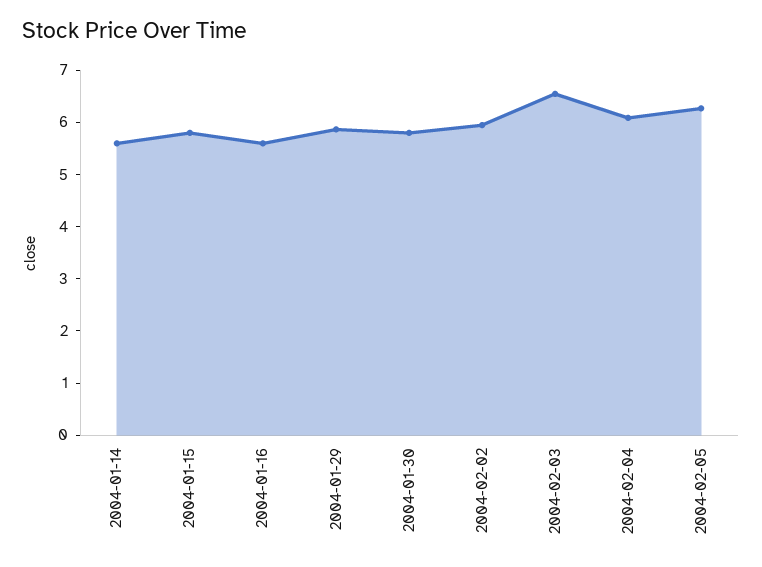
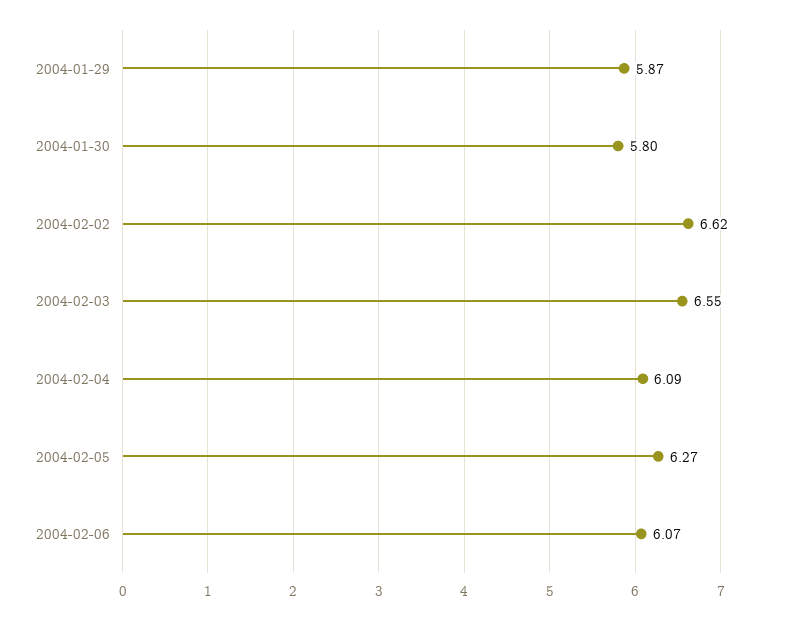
2004-01-14: 5.6 -> none
2004-01-15: 5.8 -> none
2004-01-16: 5.6 -> none
2004-02-02: 6 -> 6.62
2004-02-06: none -> 6.07

